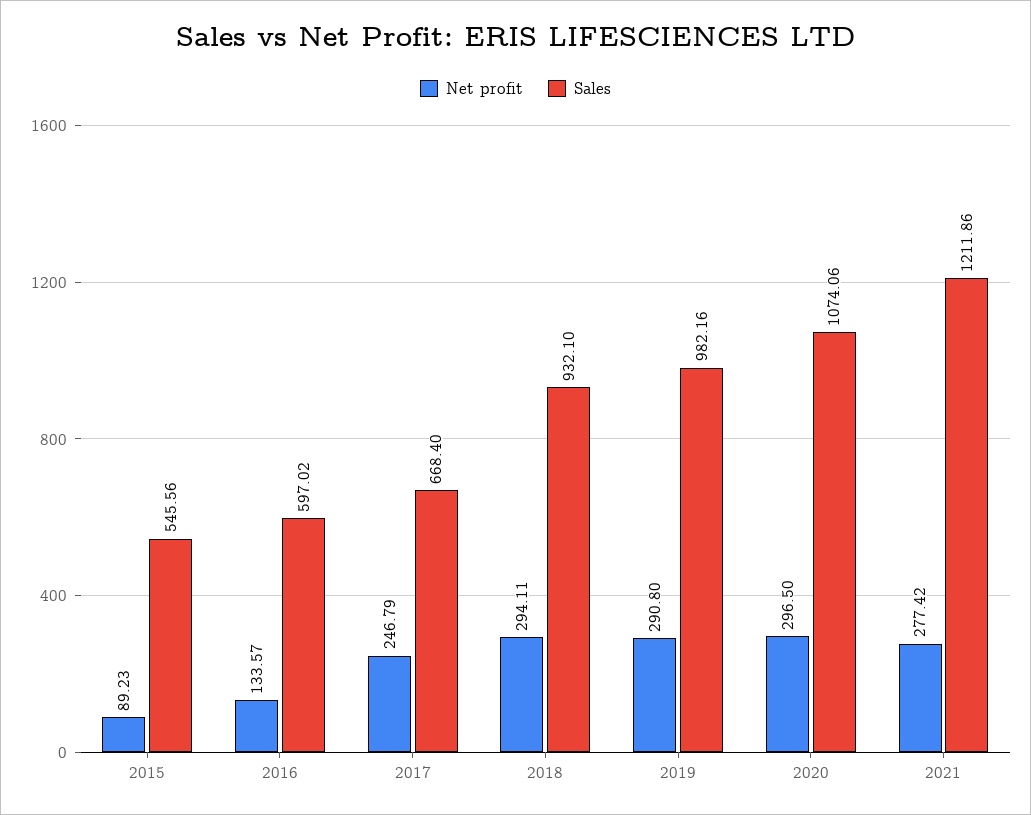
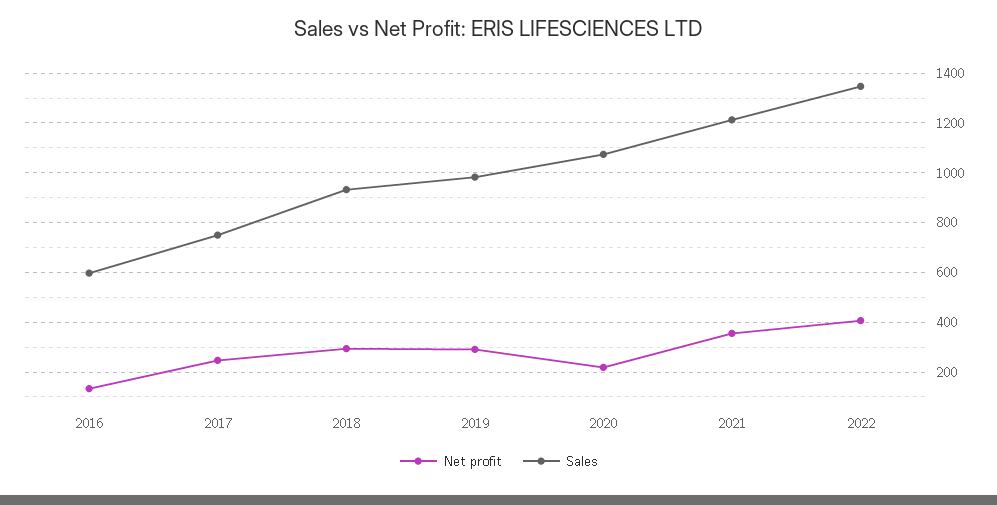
Net profit, 2015: 89.23 -> none
Sales, 2015: 545.56 -> none
Sales, 2017: 668.4 -> 750
Net profit, 2020: 296.5 -> 225
Net profit, 2021: 277.42 -> 350
Net profit, 2022: none -> 400
Sales, 2022: none -> 1350

